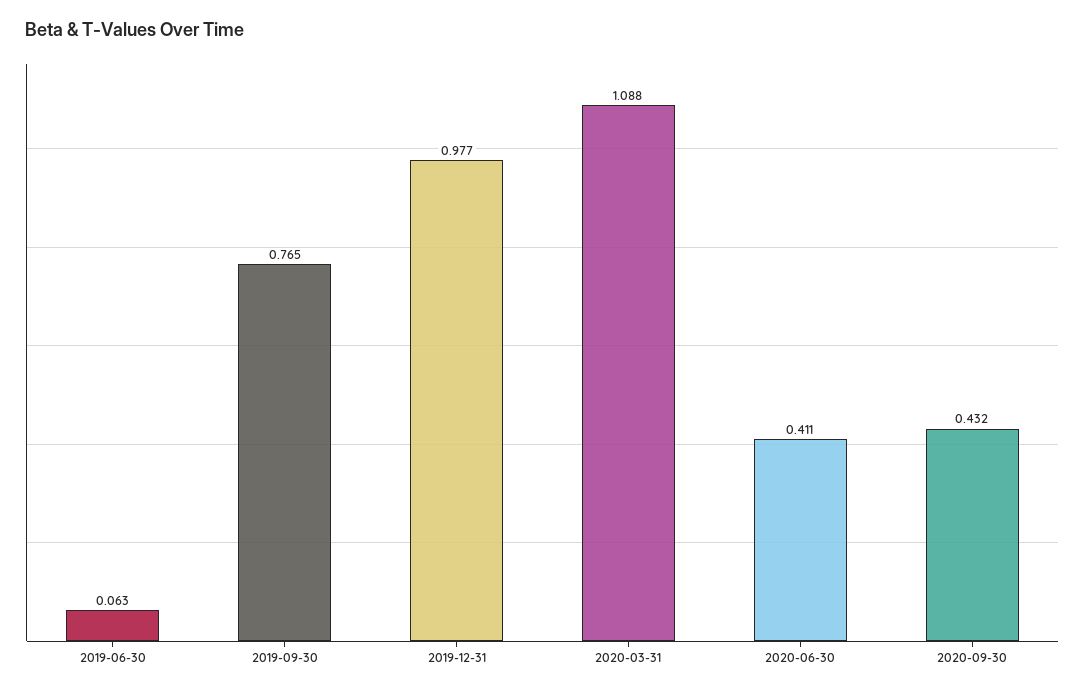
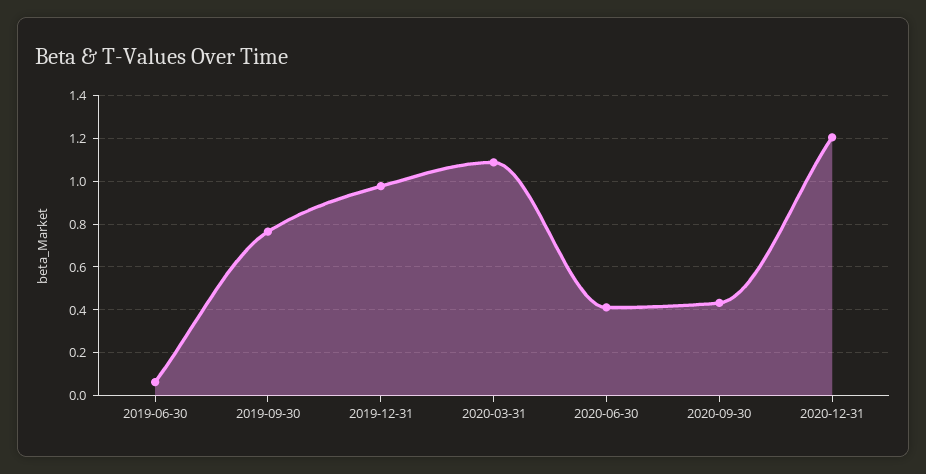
2020-12-31: none -> 1.2

